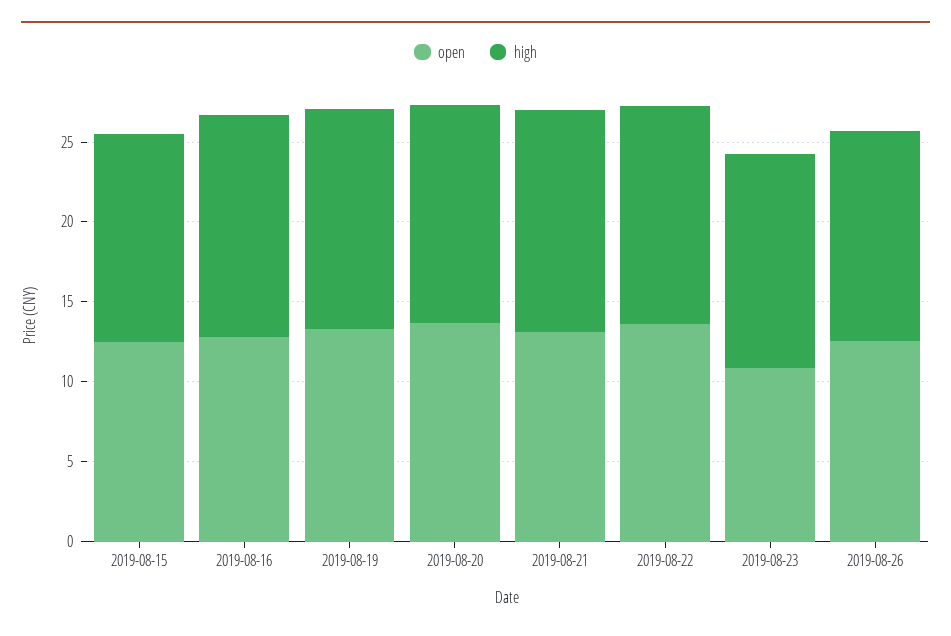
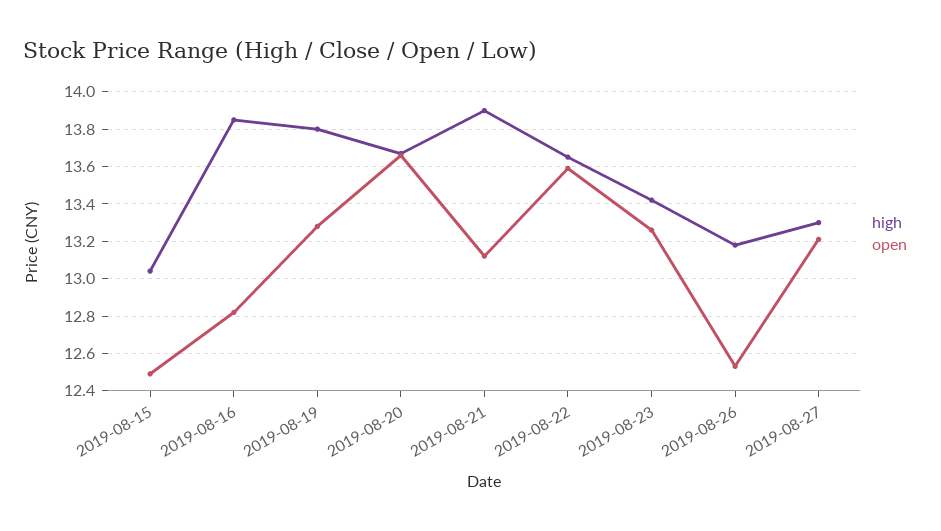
open, 2019-08-23: 11 -> 13.25
high, 2019-08-27: none -> 13.3
open, 2019-08-27: none -> 13.2

